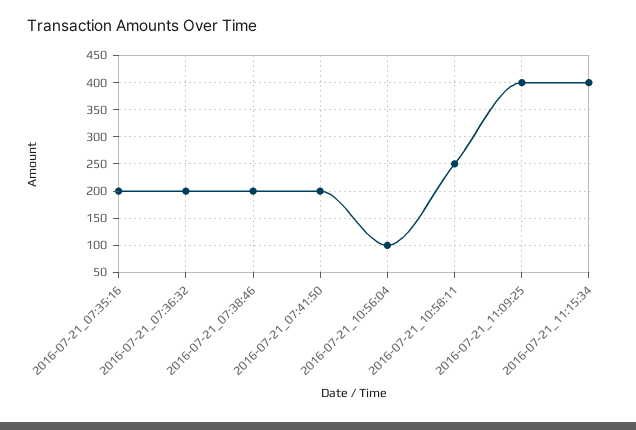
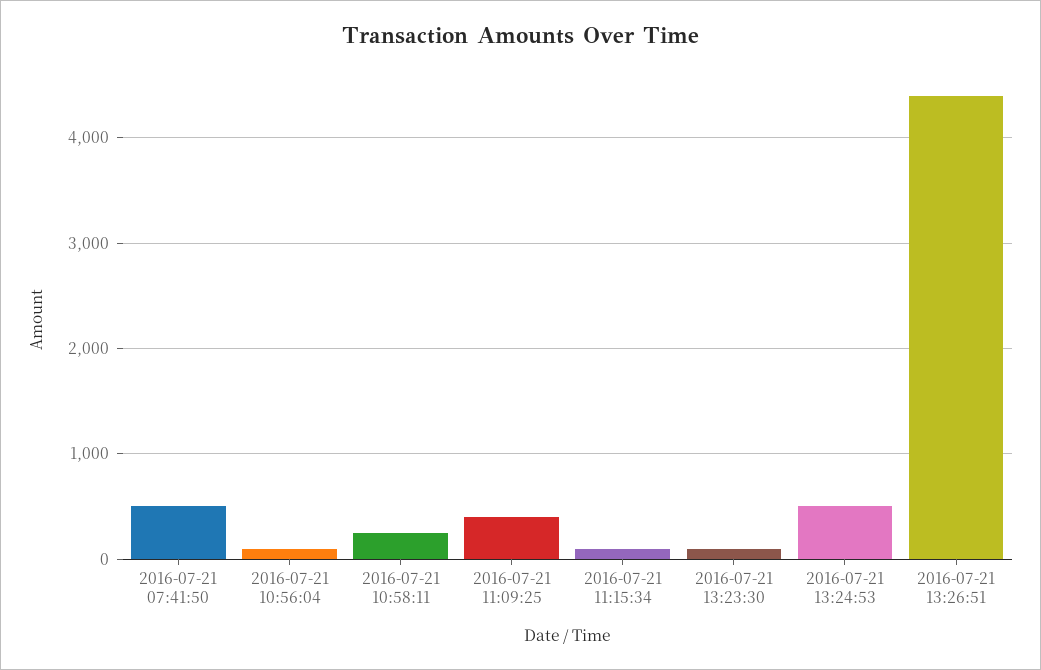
2016-07-21_07:35:16: 200 -> none
2016-07-21_07:36:32: 200 -> none
2016-07-21_07:38:46: 200 -> none
2016-07-21_07:41:50: 200 -> 500
2016-07-21_11:15:34: 400 -> 100
2016-07-21 13:23:30: none -> 100
2016-07-21 13:24:53: none -> 500
2016-07-21 13:26:51: none -> 4400

